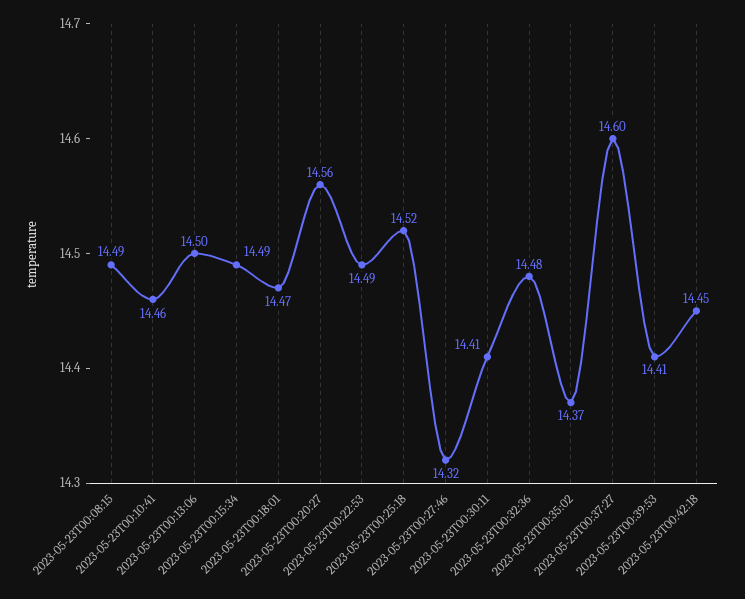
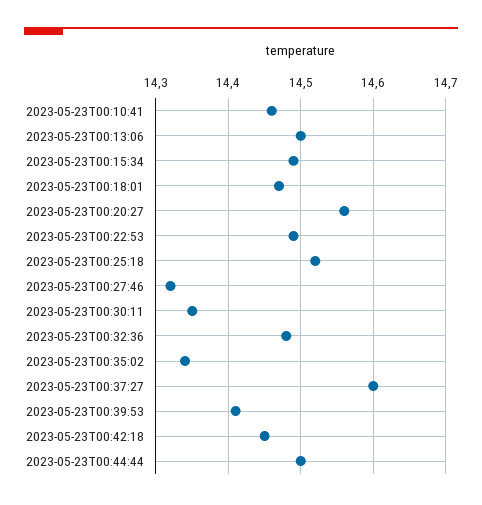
2023-05-23T00:08:15: 14.49 -> none
2023-05-23T00:30:11: 14.41 -> 14.35
2023-05-23T00:35:02: 14.37 -> 14.34
2023-05-23T00:44:44: none -> 14.5

